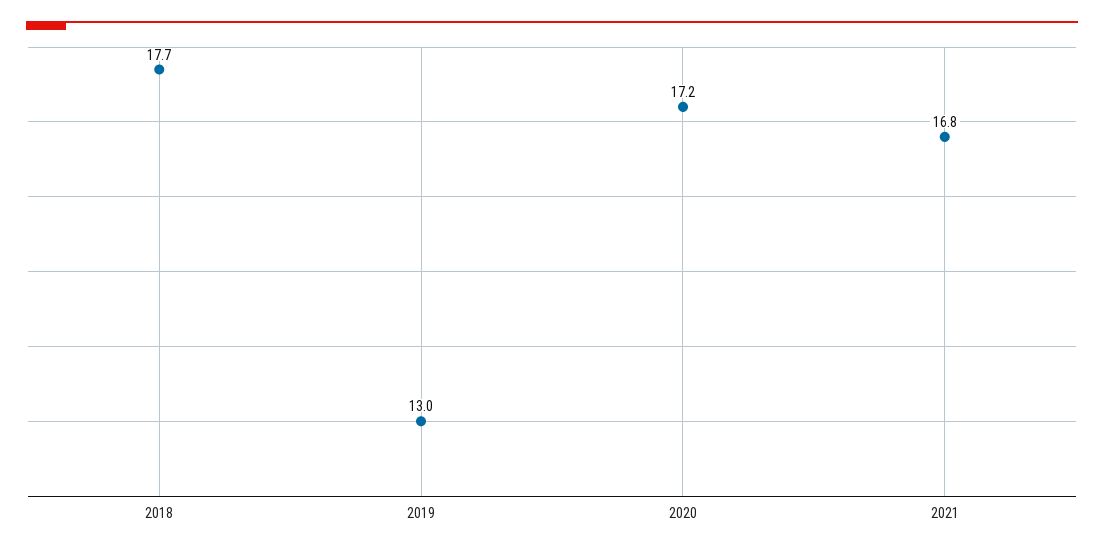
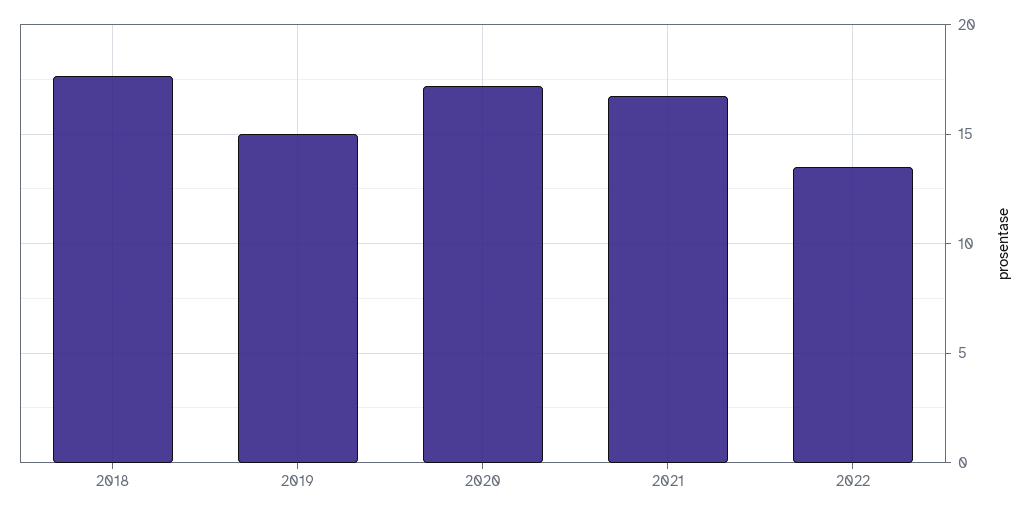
2019: 13 -> 15
2022: none -> 13.5

